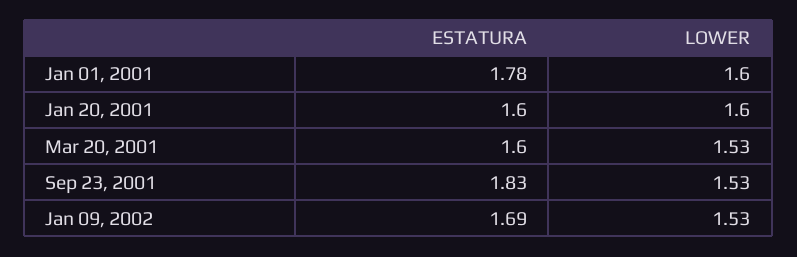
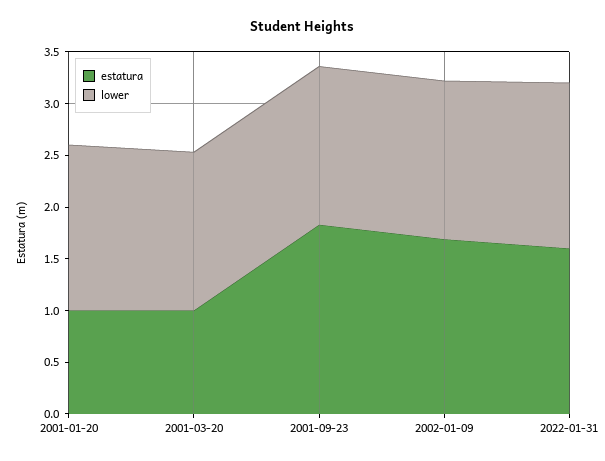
ESTATURA, Jan 01, 2001: 1.78 -> none
LOWER, Jan 01, 2001: 1.6 -> none
ESTATURA, Jan 20, 2001: 1.6 -> 1
ESTATURA, Mar 20, 2001: 1.6 -> 1
ESTATURA, 2022-01-31: none -> 1.6
LOWER, 2022-01-31: none -> 1.6

